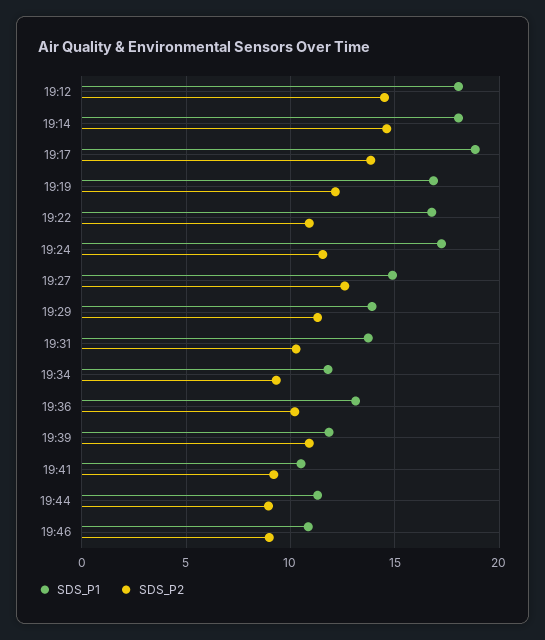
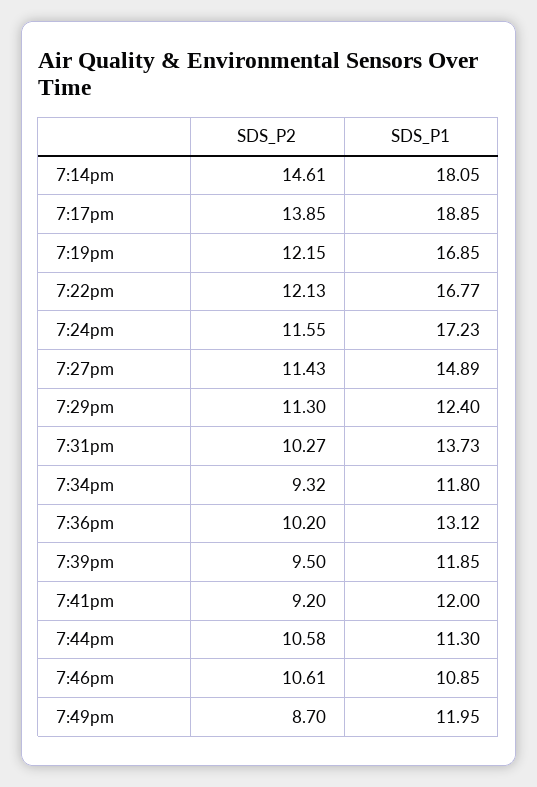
SDS_P1, 19:12: 18 -> none
SDS_P2, 19:12: 14.5 -> none
SDS_P2, 19:22: 11 -> 12.13
SDS_P2, 19:27: 12.5 -> 11.43
SDS_P1, 19:29: 14 -> 12.4
SDS_P2, 19:39: 11 -> 9.5
SDS_P1, 19:41: 10.5 -> 12
SDS_P2, 19:44: 9 -> 10.58
SDS_P2, 19:46: 9 -> 10.61
SDS_P2, 7:49pm: none -> 8.7
SDS_P1, 7:49pm: none -> 11.95

